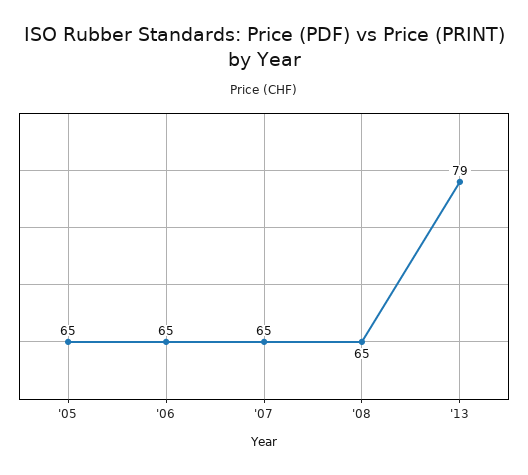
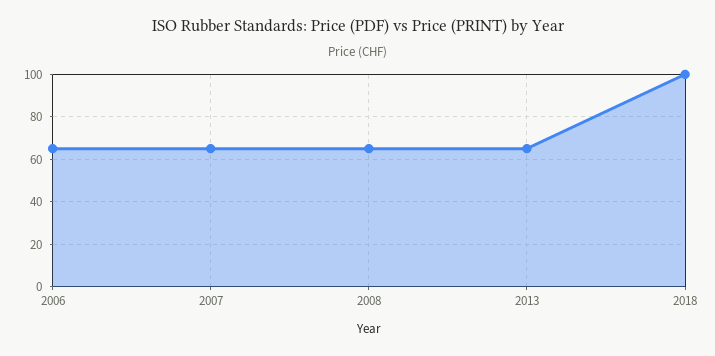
'05: 65 -> none
'13: 79 -> 65
2018: none -> 100

